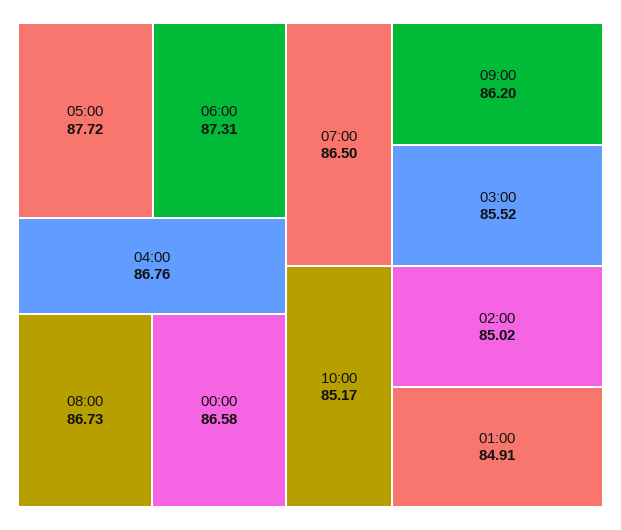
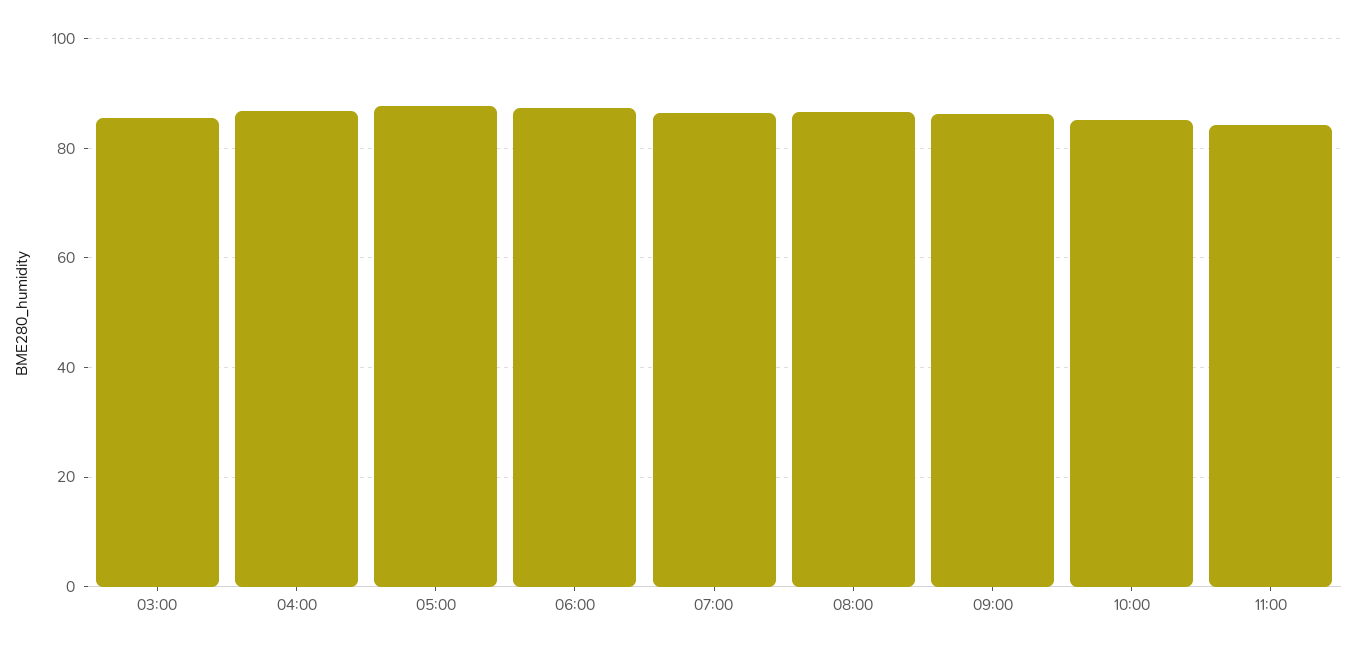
00:00: 86.58 -> none
02:00: 85.02 -> none
01:00: 84.91 -> none
11:00: none -> 84

